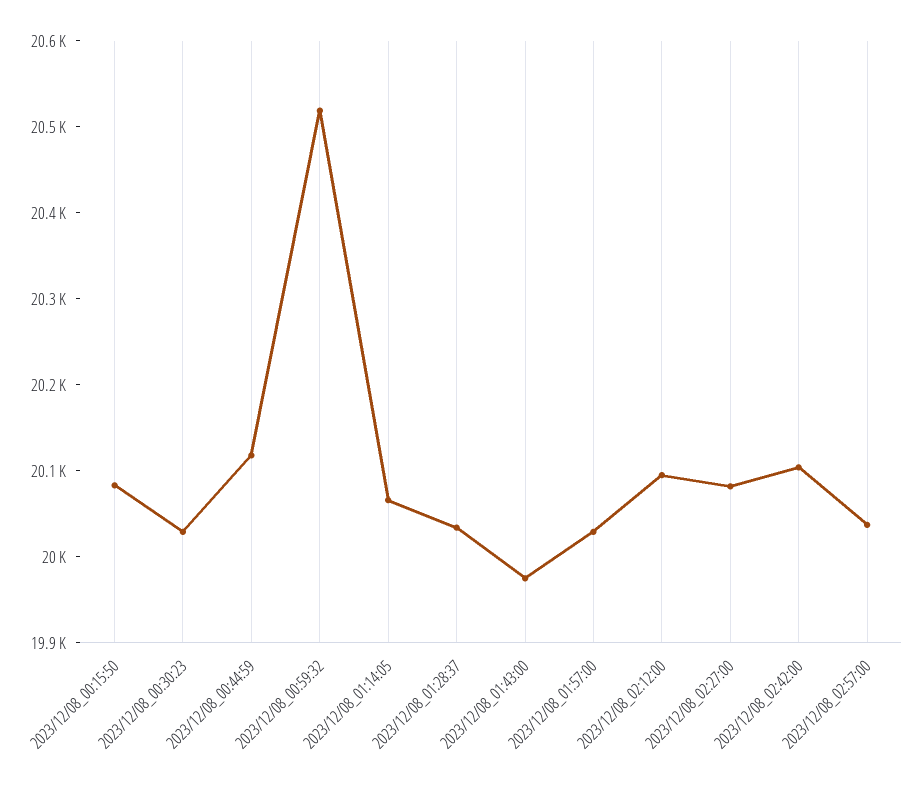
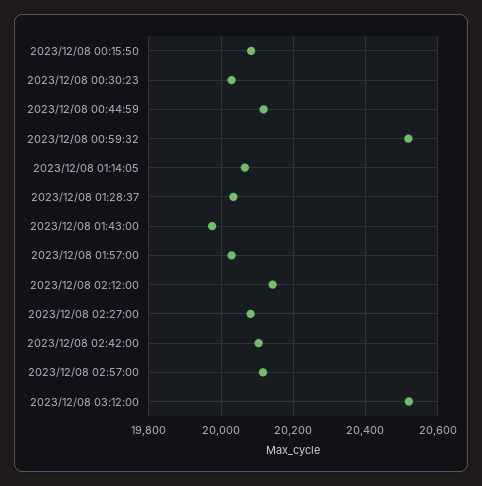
2023/12/08_02:12:00: 20100 -> 20140
2023/12/08_02:57:00: 20040 -> 20120
2023/12/08 03:12:00: none -> 20520

